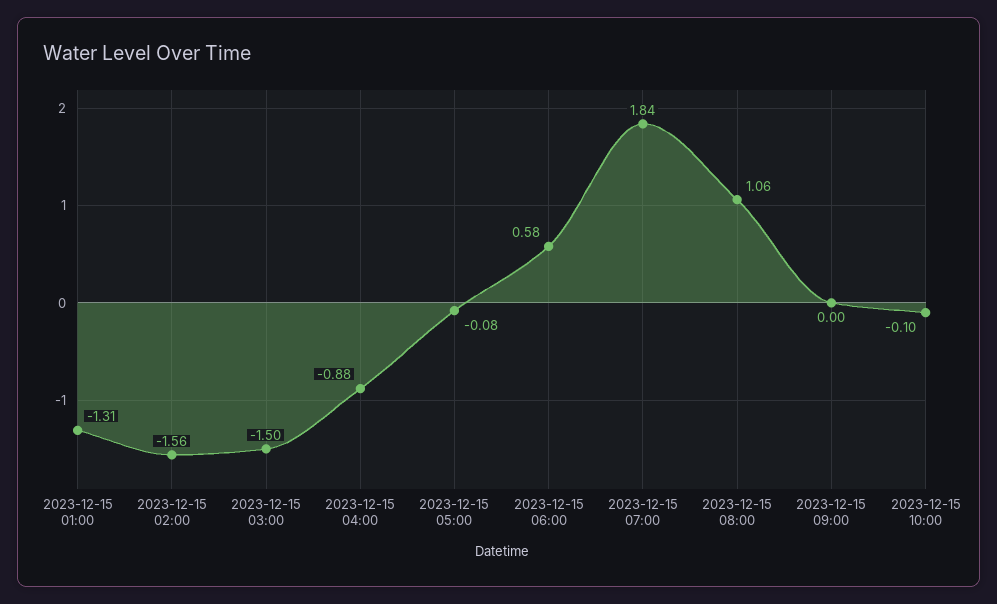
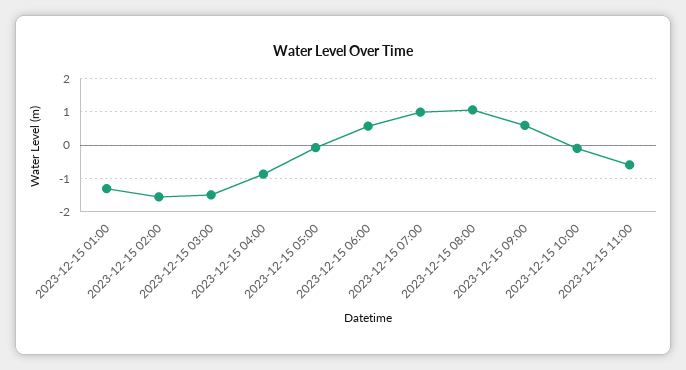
2023-12-15 07:00: 1.84 -> 1
2023-12-15 09:00: 0 -> 0.6
2023-12-15 11:00: none -> -0.6

